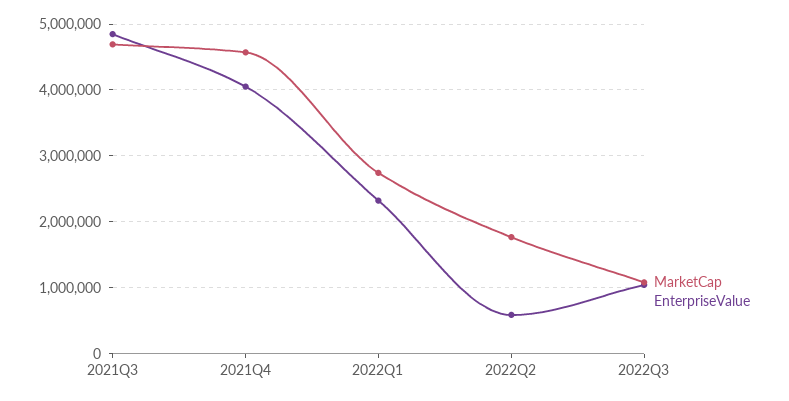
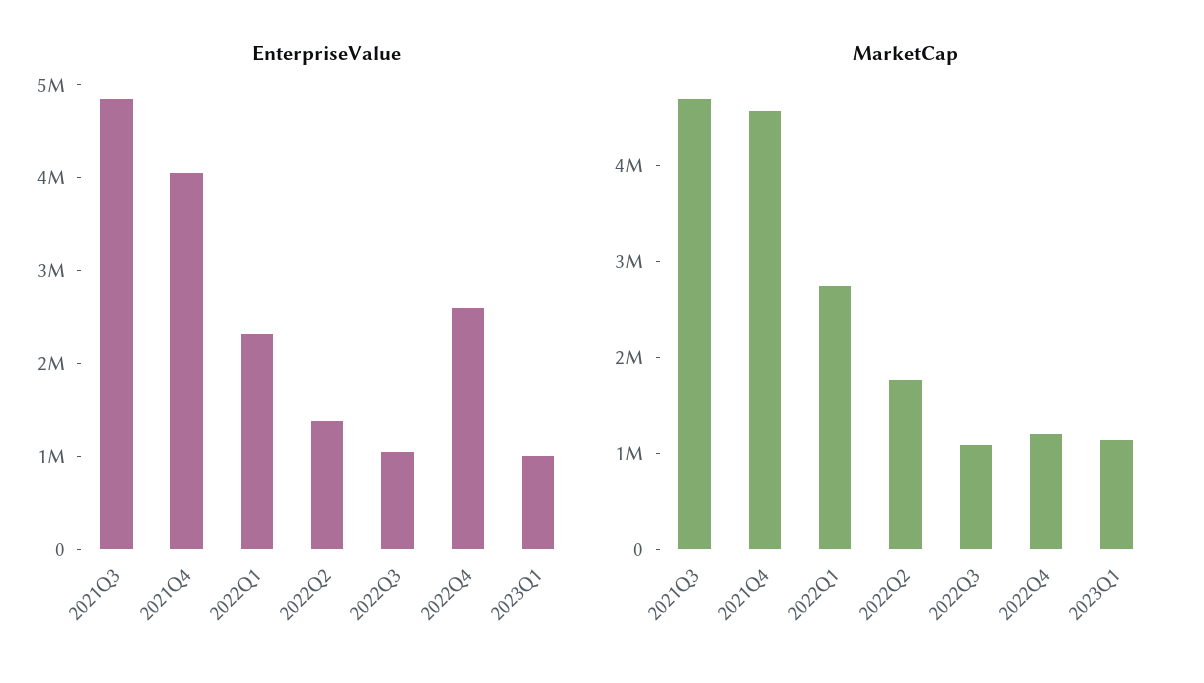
EnterpriseValue, 2022Q2: 600000 -> 1400000
EnterpriseValue, 2022Q4: none -> 2600000
EnterpriseValue, 2023Q1: none -> 1000000
MarketCap, 2022Q4: none -> 1200000
MarketCap, 2023Q1: none -> 1200000

